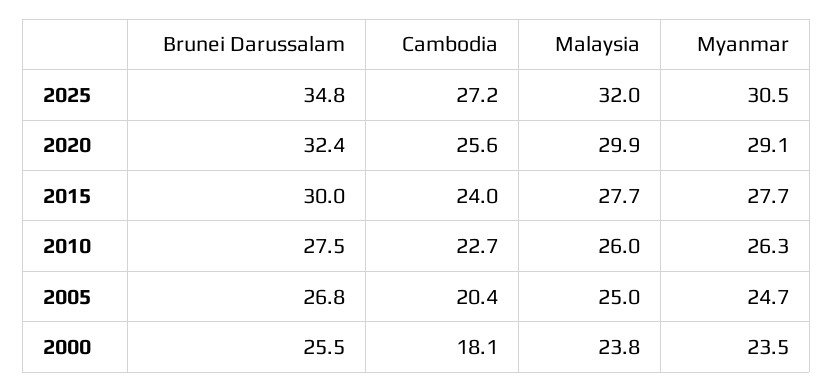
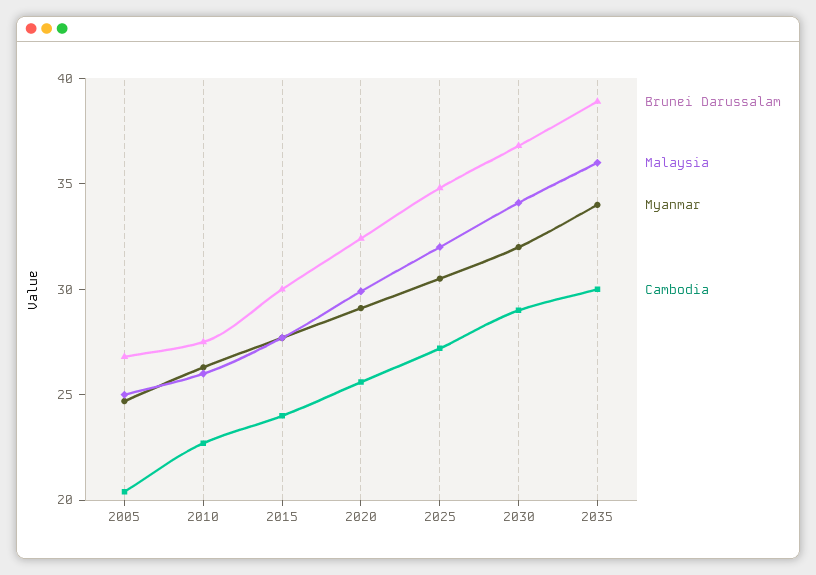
Brunei Darussalam, 2000: 25.5 -> none
Cambodia, 2000: 18.1 -> none
Malaysia, 2000: 23.8 -> none
Myanmar, 2000: 23.5 -> none
Brunei Darussalam, 2030: none -> 37
Malaysia, 2030: none -> 34
Myanmar, 2030: none -> 32
Cambodia, 2030: none -> 29
Brunei Darussalam, 2035: none -> 39
Malaysia, 2035: none -> 36
Myanmar, 2035: none -> 34
Cambodia, 2035: none -> 30

